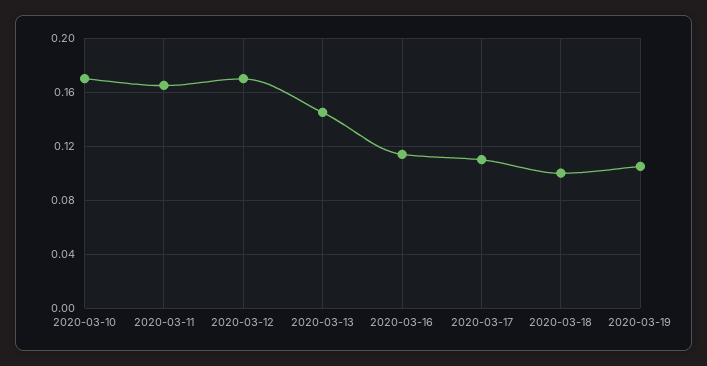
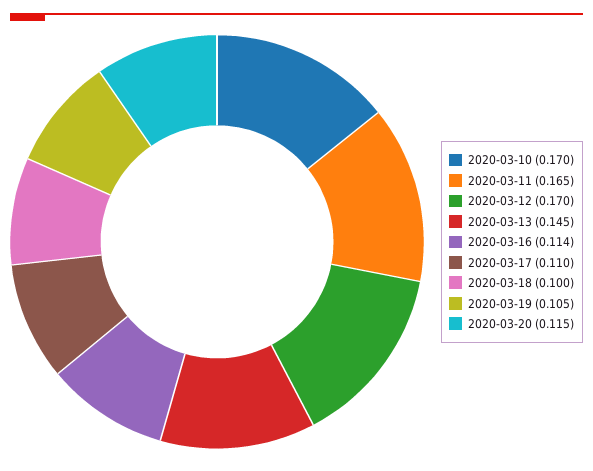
2020-03-20: none -> 0.115

